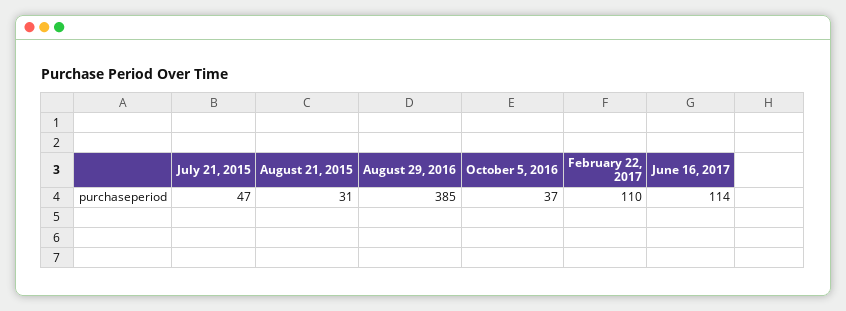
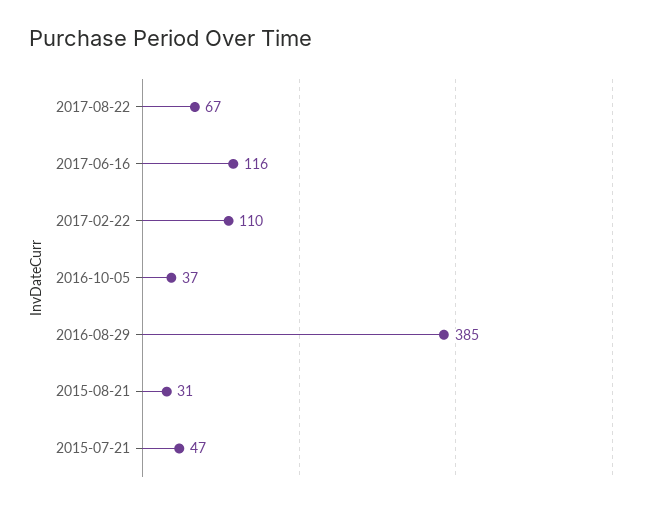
June 16, 2017: 114 -> 116
2017-08-22: none -> 67

